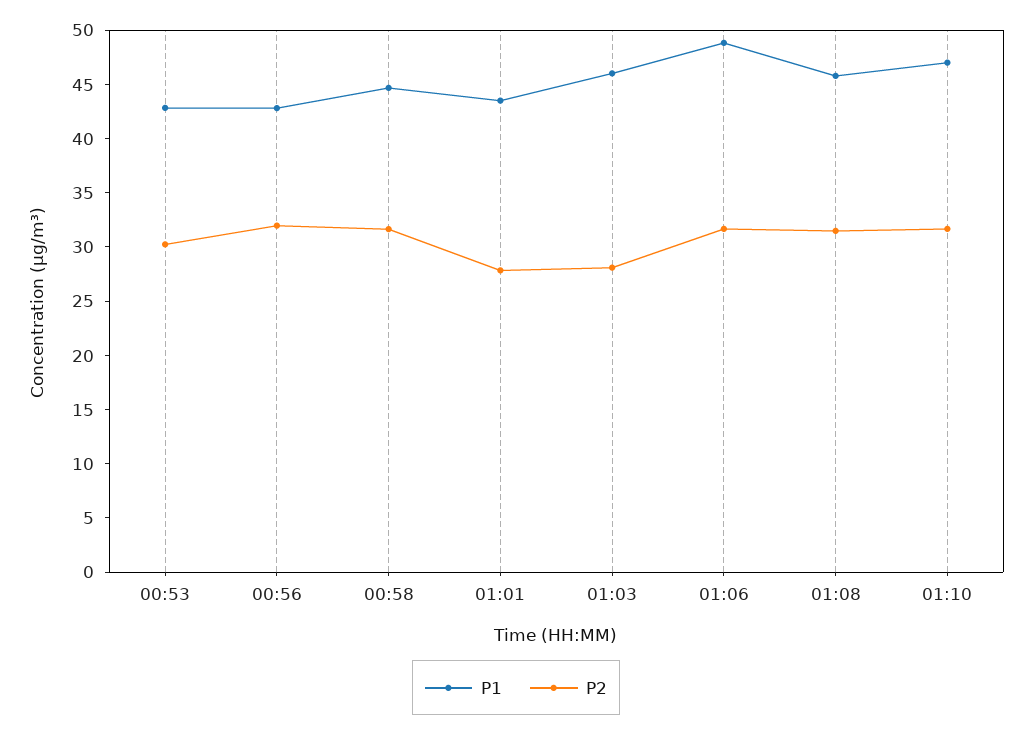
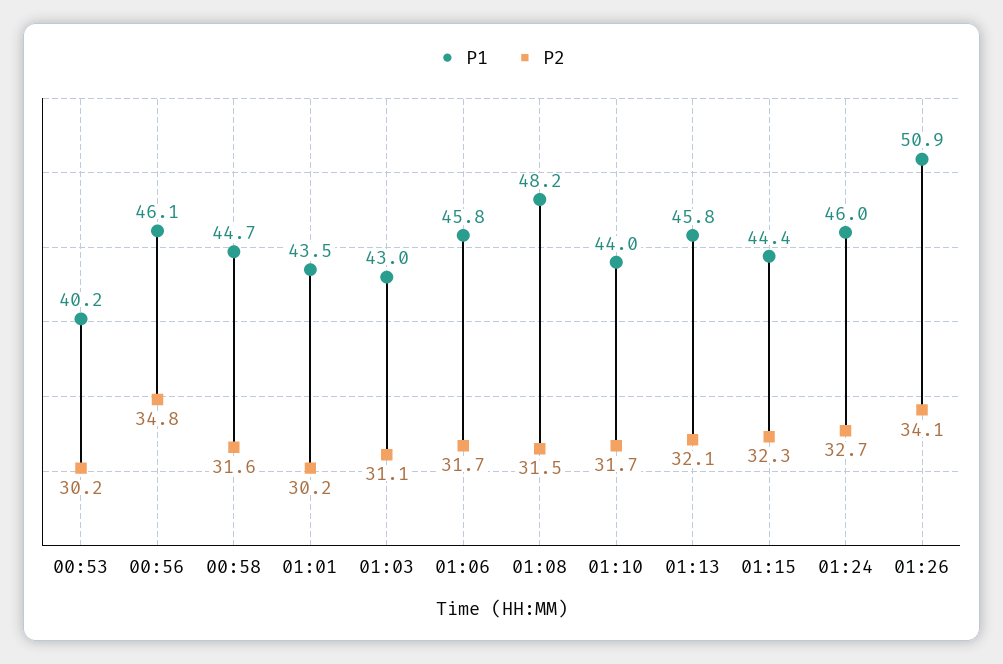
P1, 00:53: 43 -> 40.2
P1, 00:56: 43 -> 46.1
P2, 00:56: 32 -> 34.8
P2, 01:01: 28 -> 30.2
P1, 01:03: 46 -> 43
P2, 01:03: 28 -> 31.1
P1, 01:06: 49 -> 45.8
P1, 01:08: 46 -> 48.2
P1, 01:10: 47 -> 44
P1, 01:13: none -> 45.8
P2, 01:13: none -> 32.1
P1, 01:15: none -> 44.4
P2, 01:15: none -> 32.3
P1, 01:24: none -> 46
P2, 01:24: none -> 32.7
P1, 01:26: none -> 50.9
P2, 01:26: none -> 34.1

